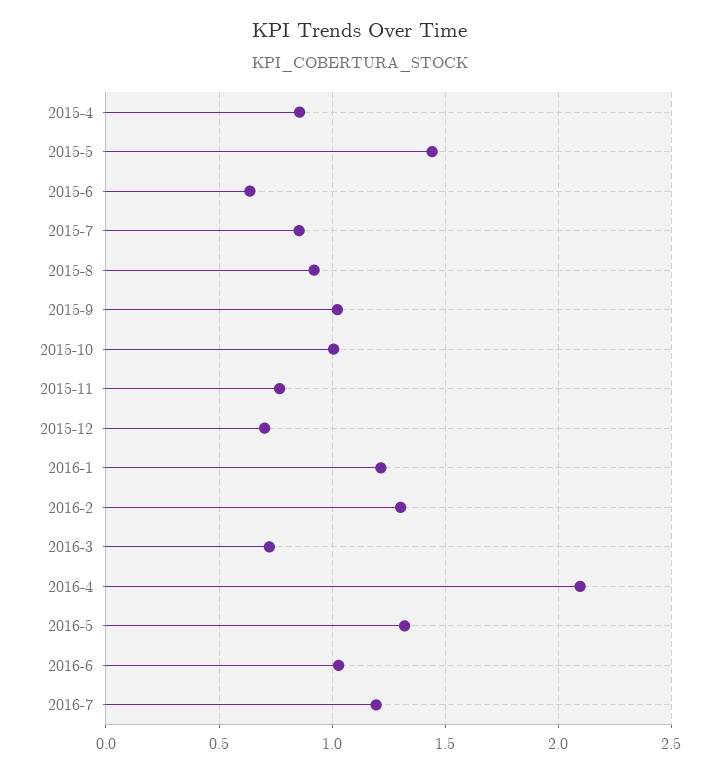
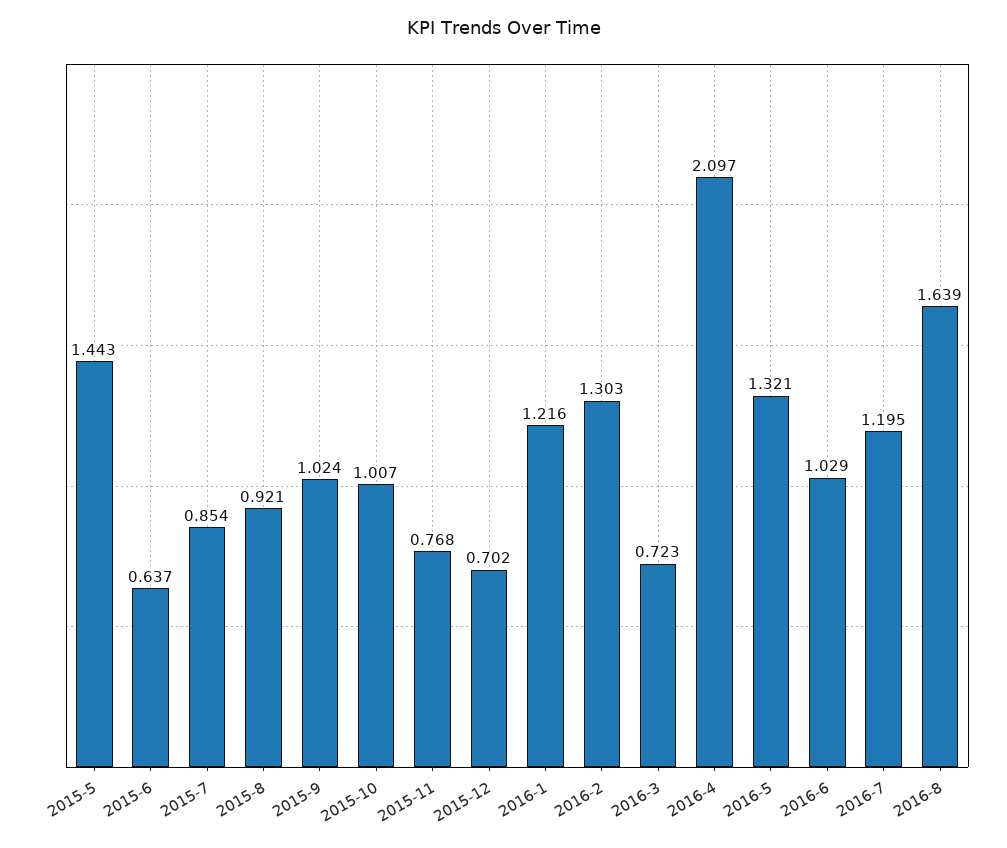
2015-4: 0.85 -> none
2016-8: none -> 1.639

